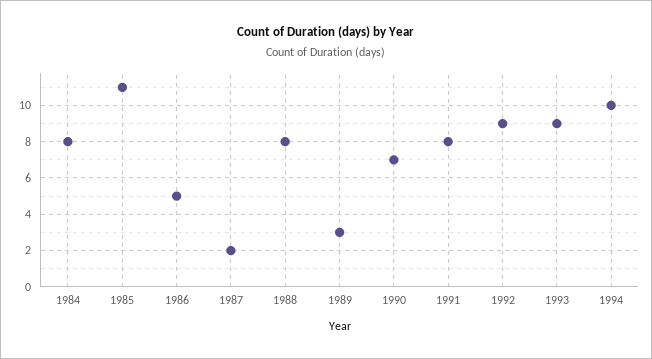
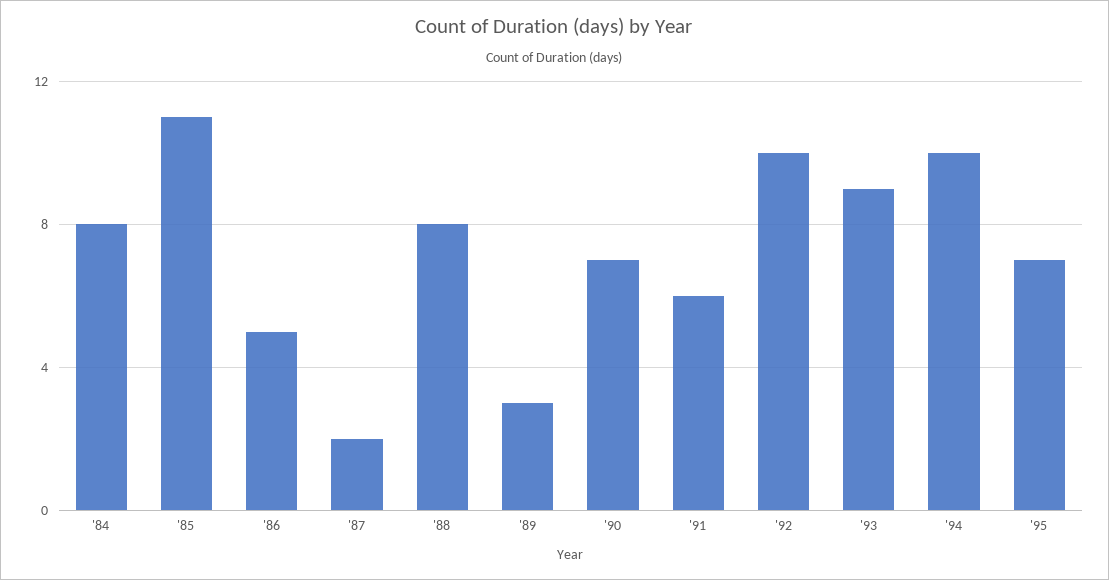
1991: 8 -> 6
1992: 9 -> 10
'95: none -> 7

